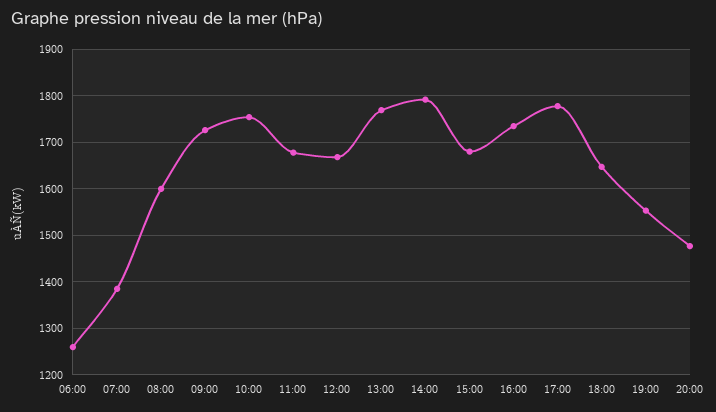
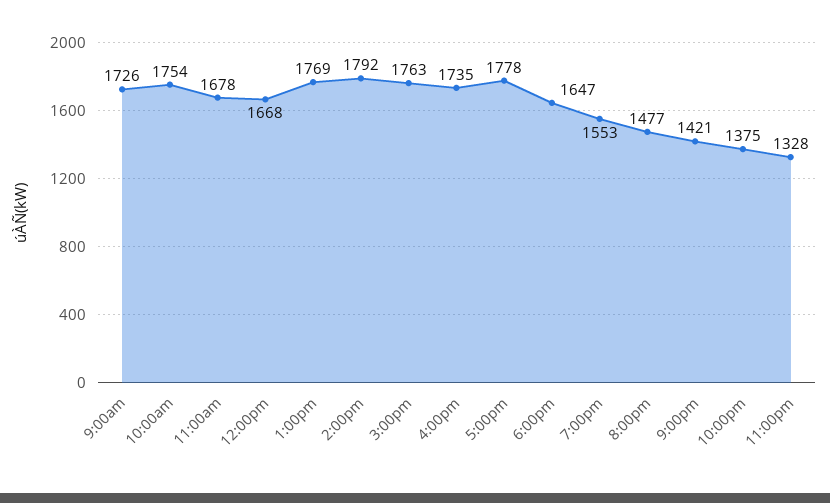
06:00: 1260 -> none
07:00: 1380 -> none
08:00: 1600 -> none
15:00: 1680 -> 1763
9:00pm: none -> 1421
10:00pm: none -> 1375
11:00pm: none -> 1328

